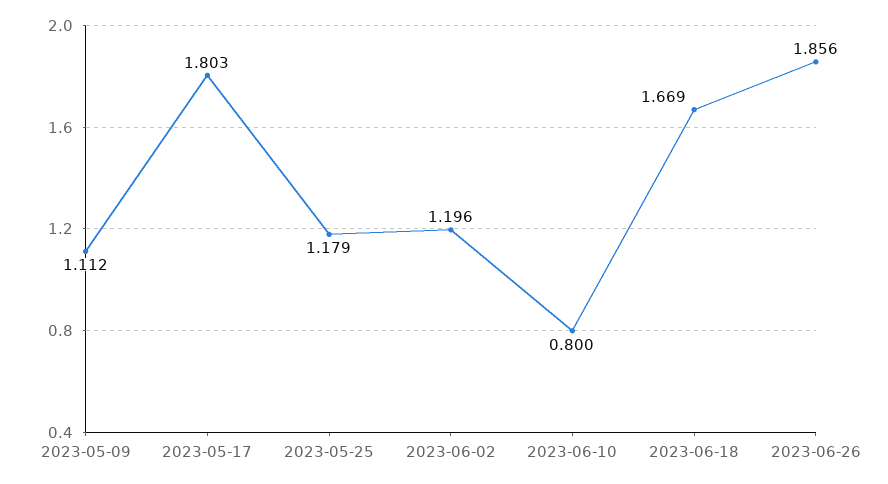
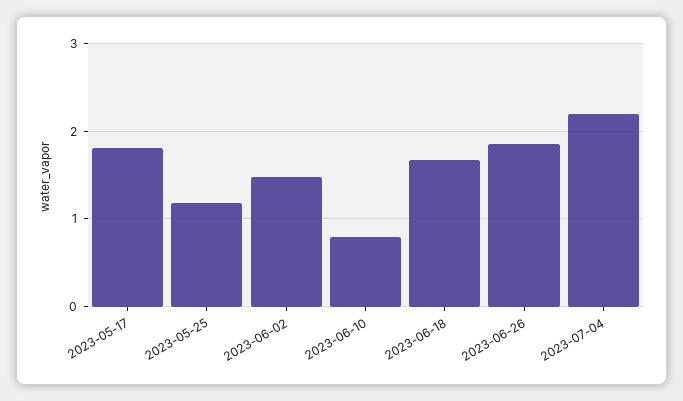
2023-05-09: 1.112 -> none
2023-06-02: 1.196 -> 1.5
2023-07-04: none -> 2.2

